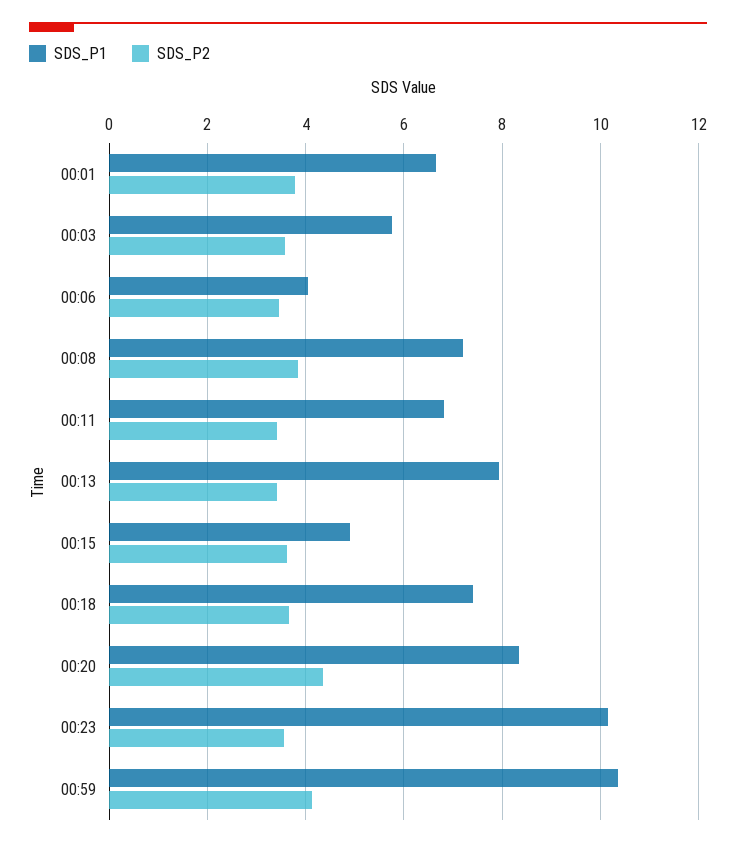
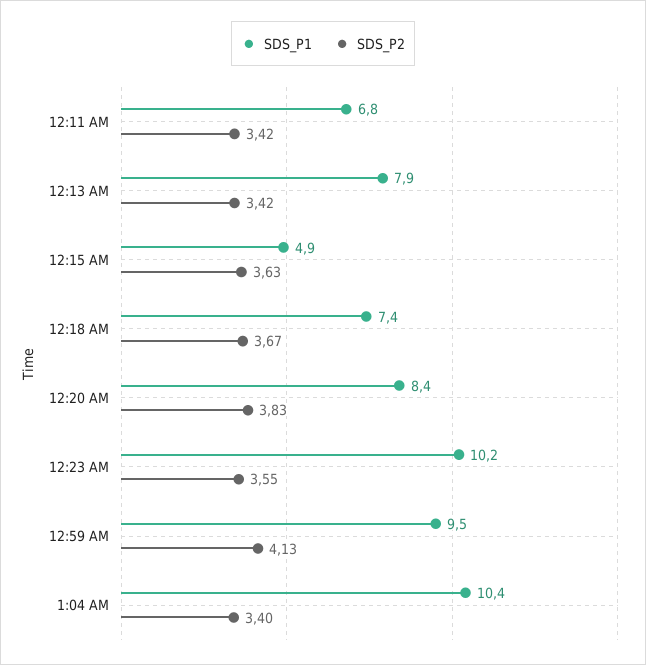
SDS_P1, 00:01: 6.6 -> none
SDS_P2, 00:01: 3.8 -> none
SDS_P1, 00:03: 5.8 -> none
SDS_P2, 00:03: 3.6 -> none
SDS_P1, 00:06: 4 -> none
SDS_P2, 00:06: 3.4 -> none
SDS_P1, 00:08: 7.2 -> none
SDS_P2, 00:08: 3.8 -> none
SDS_P2, 00:20: 4.4 -> 3.83
SDS_P1, 00:59: 10.4 -> 9.5
SDS_P1, 1:04 AM: none -> 10.4
SDS_P2, 1:04 AM: none -> 3.4

